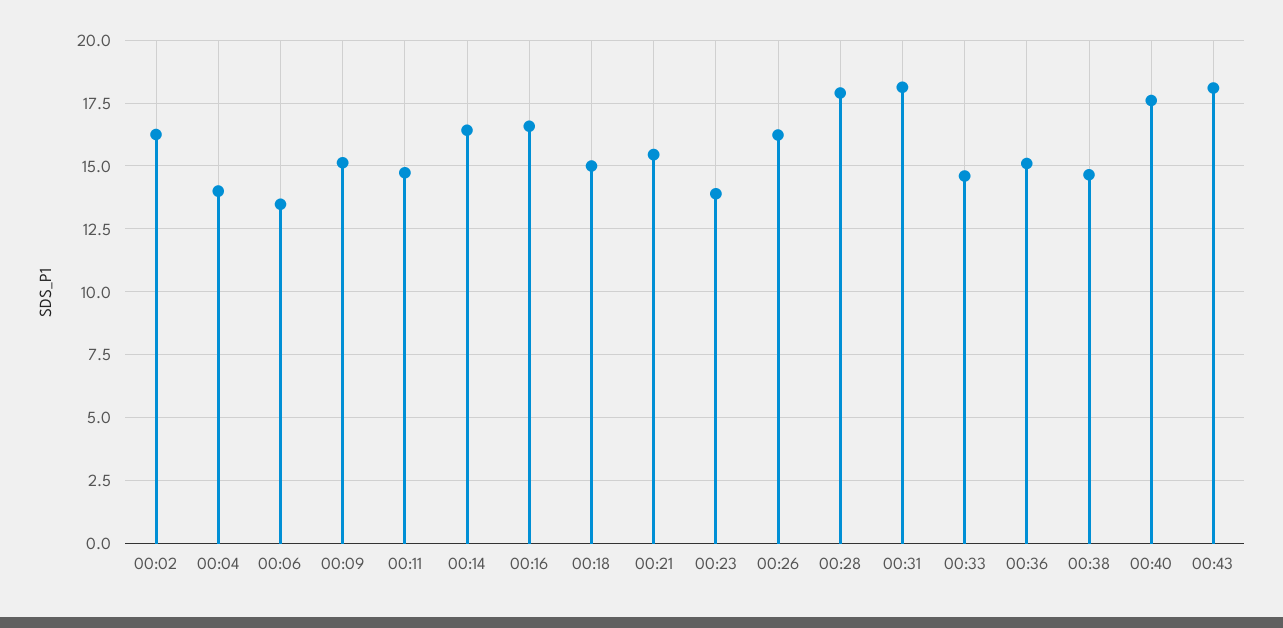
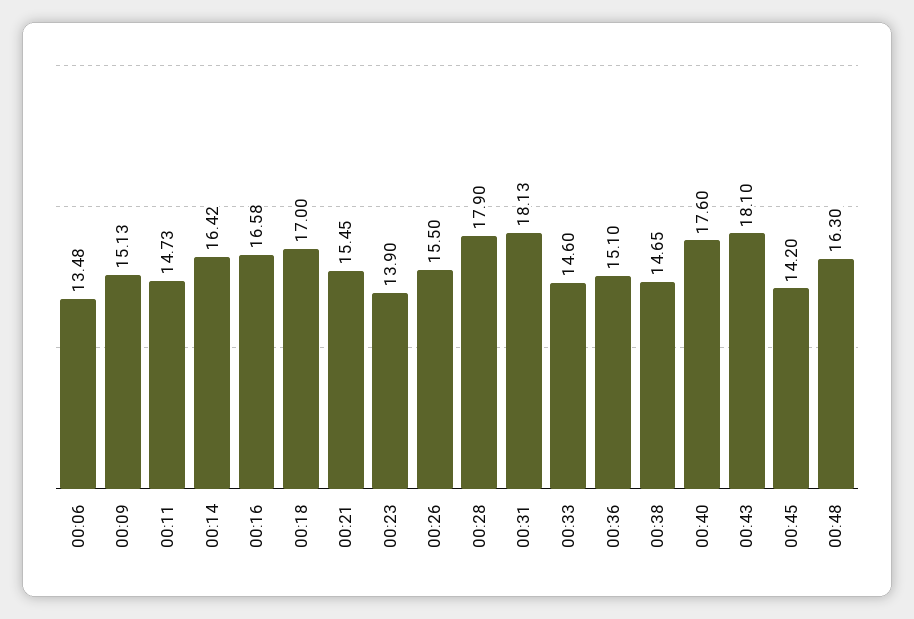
00:02: 16.25 -> none
00:04: 14 -> none
00:18: 15 -> 17
00:26: 16.25 -> 15.5
00:45: none -> 14.2
00:48: none -> 16.3

